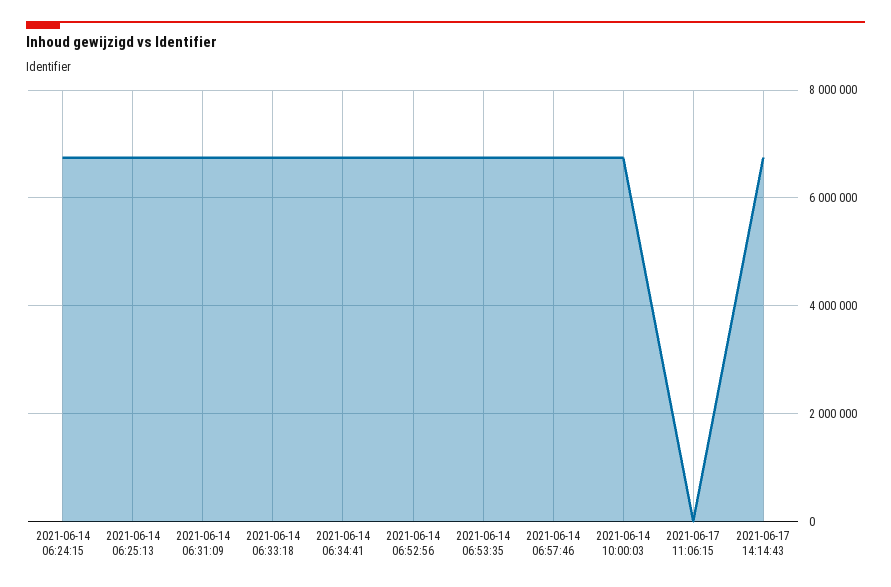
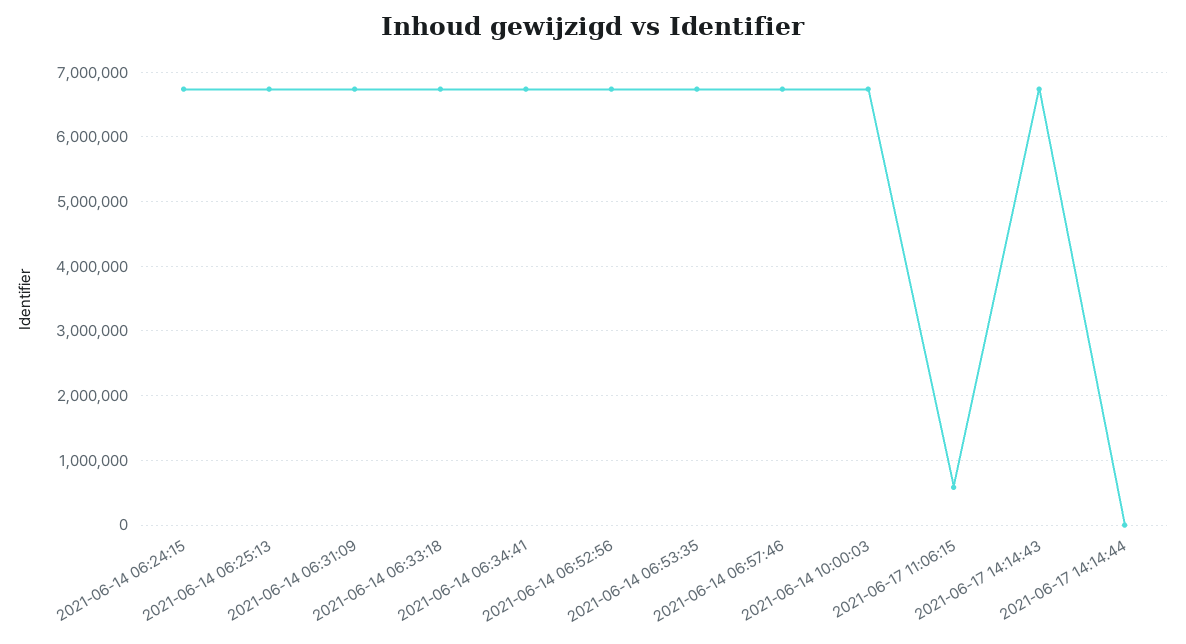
2021-06-17 11:06:15: 0 -> 600000
2021-06-17 14:14:44: none -> 0

